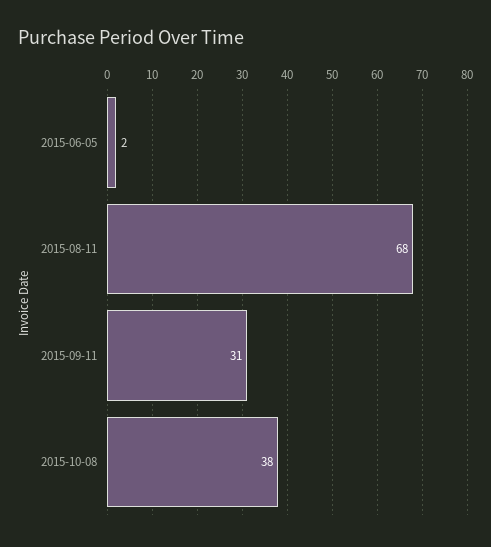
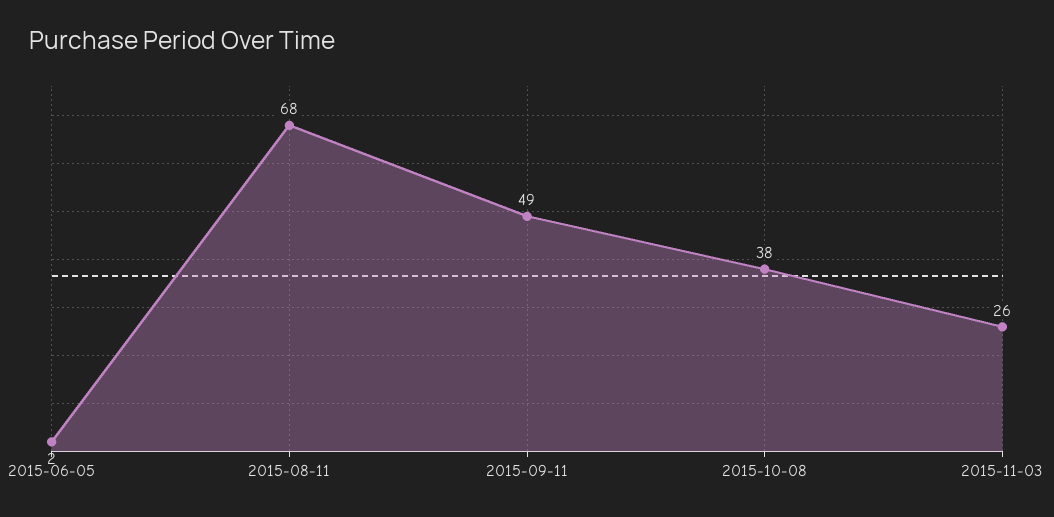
2015-09-11: 31 -> 49
2015-11-03: none -> 26

